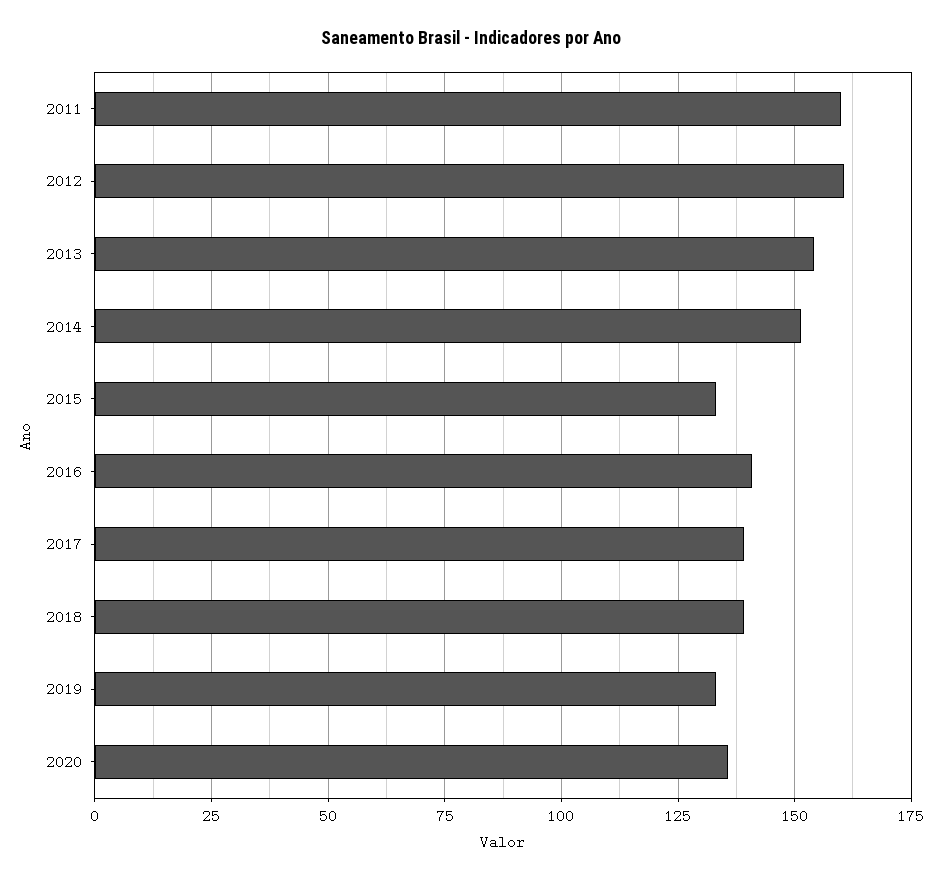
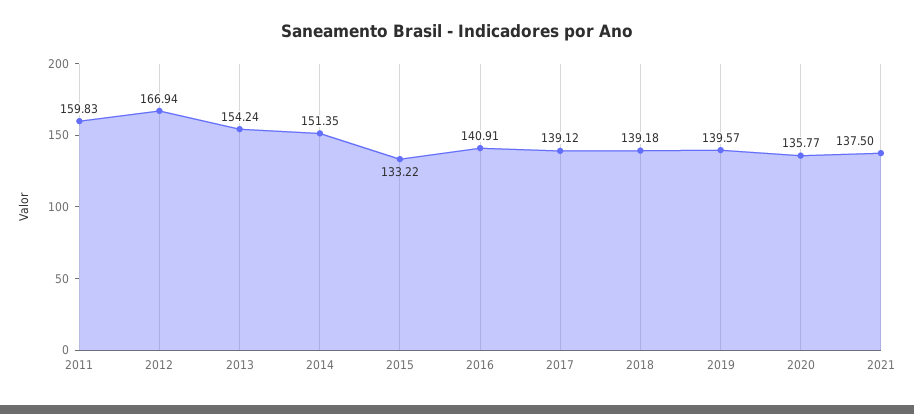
2012: 160 -> 166.94
2019: 132.5 -> 139.57
2021: none -> 137.5

